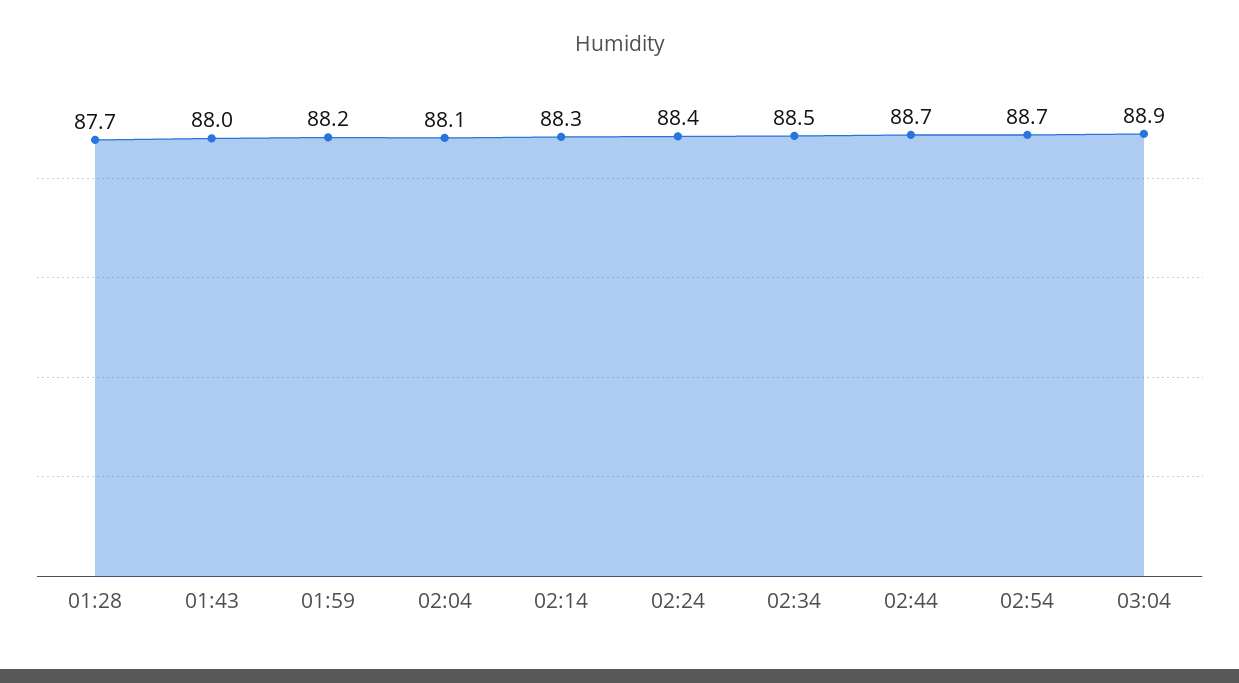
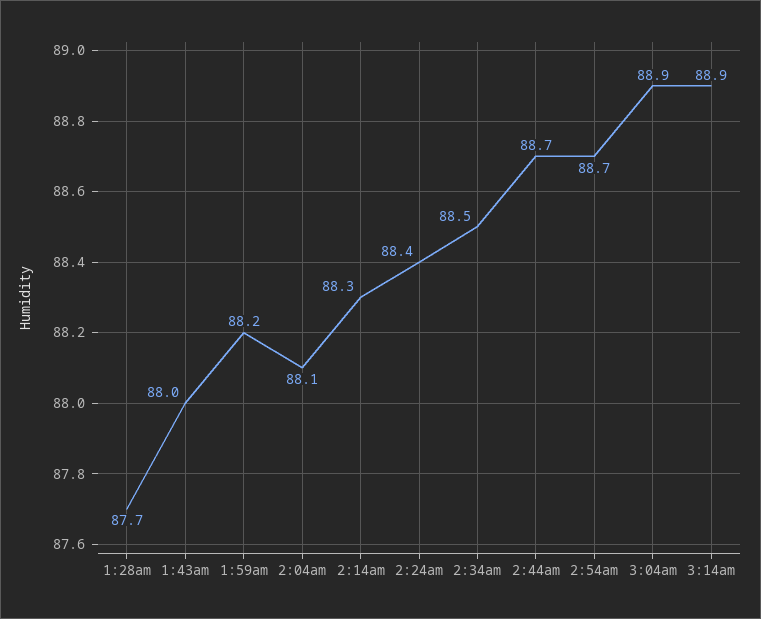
3:14am: none -> 88.9

